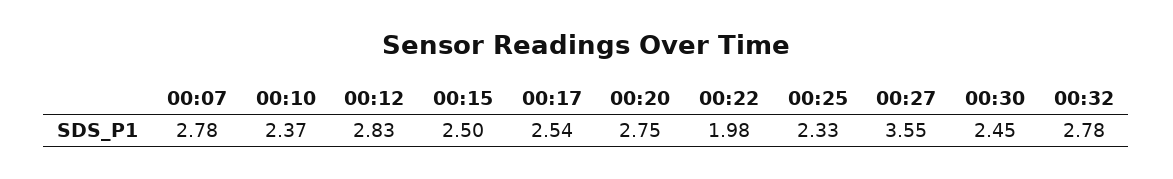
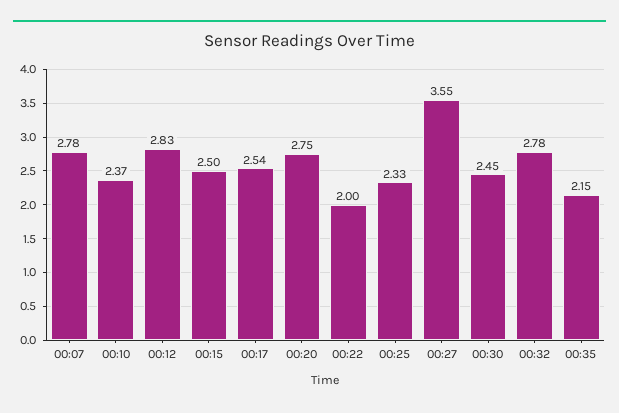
00:22: 1.98 -> 2
00:35: none -> 2.15

